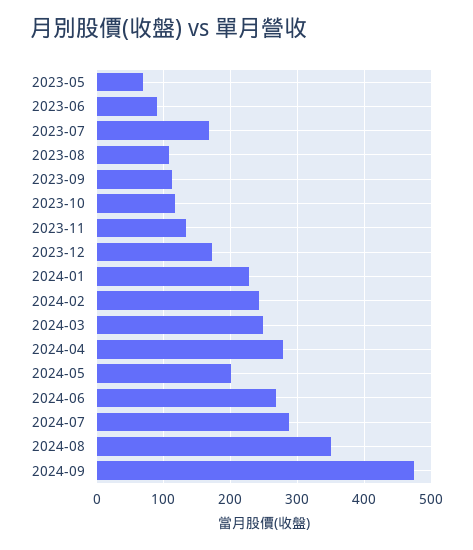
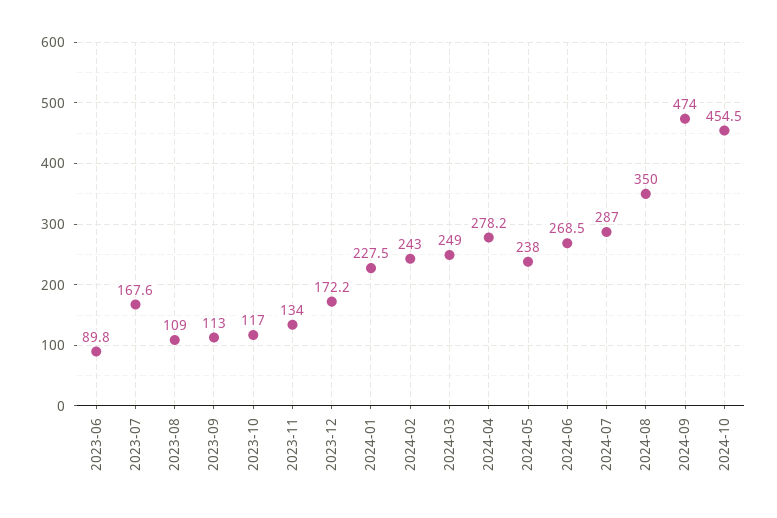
2023-05: 70 -> none
2024-05: 200 -> 238
2024-10: none -> 454.5

